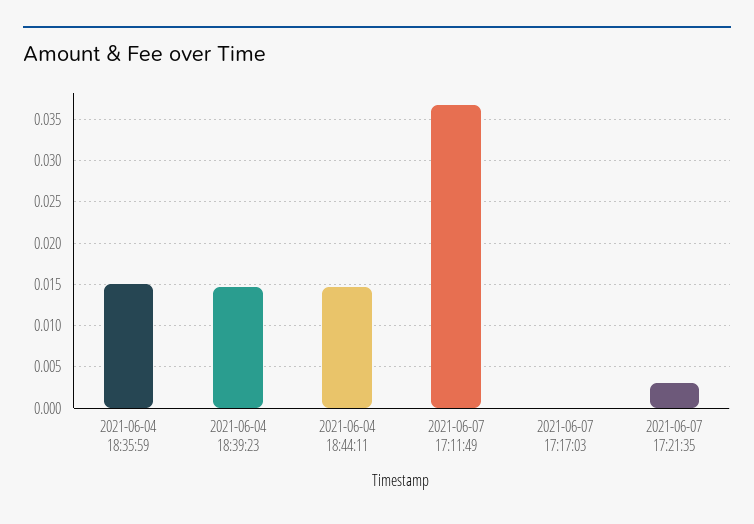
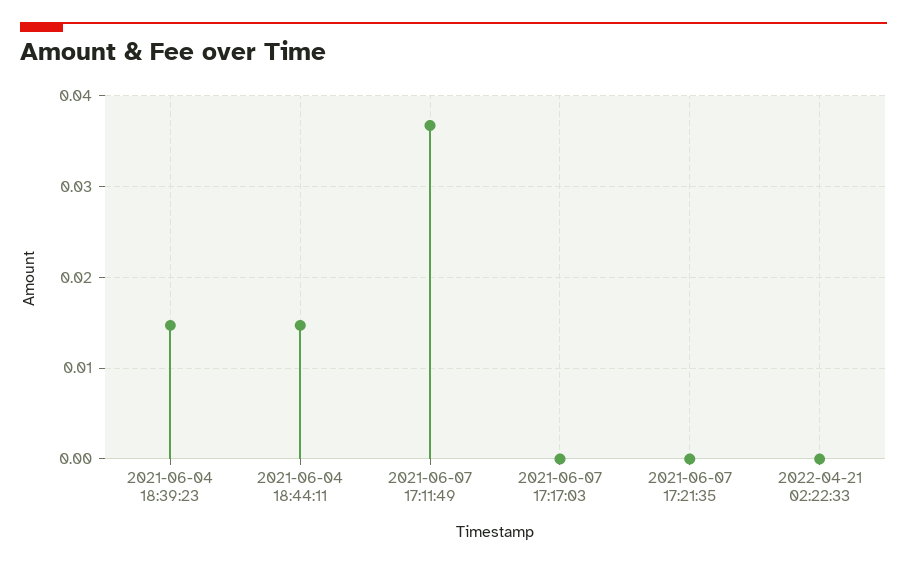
2021-06-04 18:35:59: 0.015 -> none
2021-06-07 17:21:35: 0.003 -> 0
2022-04-21 02:22:33: none -> 0

